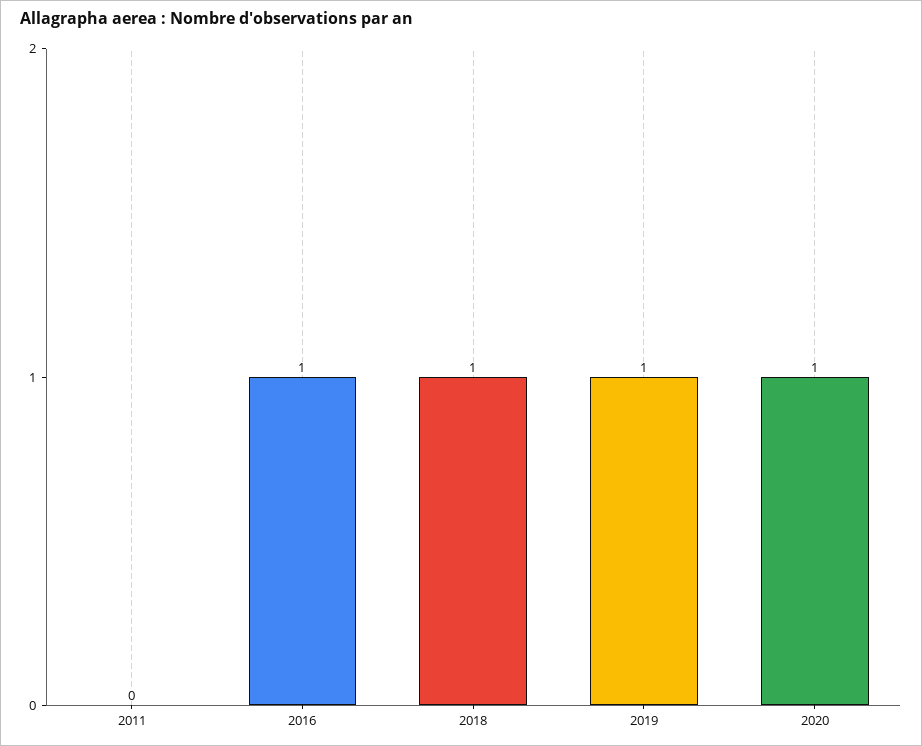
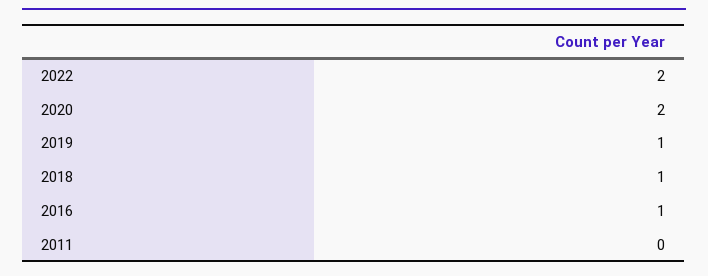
2020: 1 -> 2
2022: none -> 2

